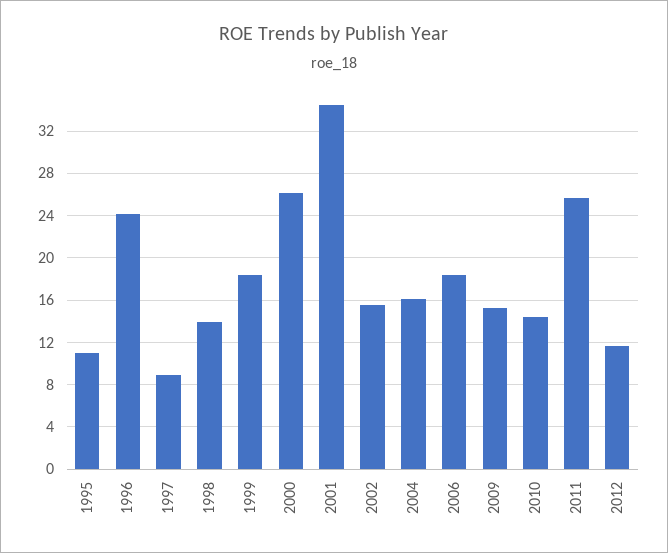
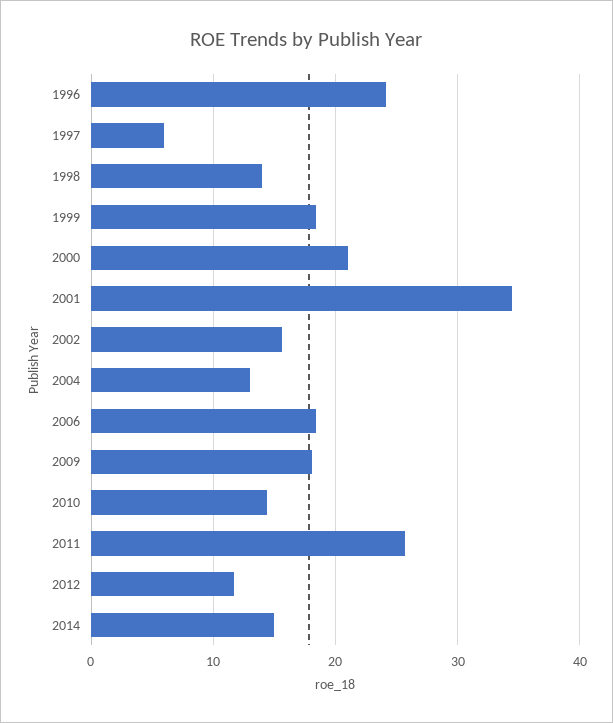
1995: 11 -> none
1997: 9 -> 6
2000: 26 -> 21
2004: 16 -> 13
2009: 15 -> 18
2014: none -> 15

